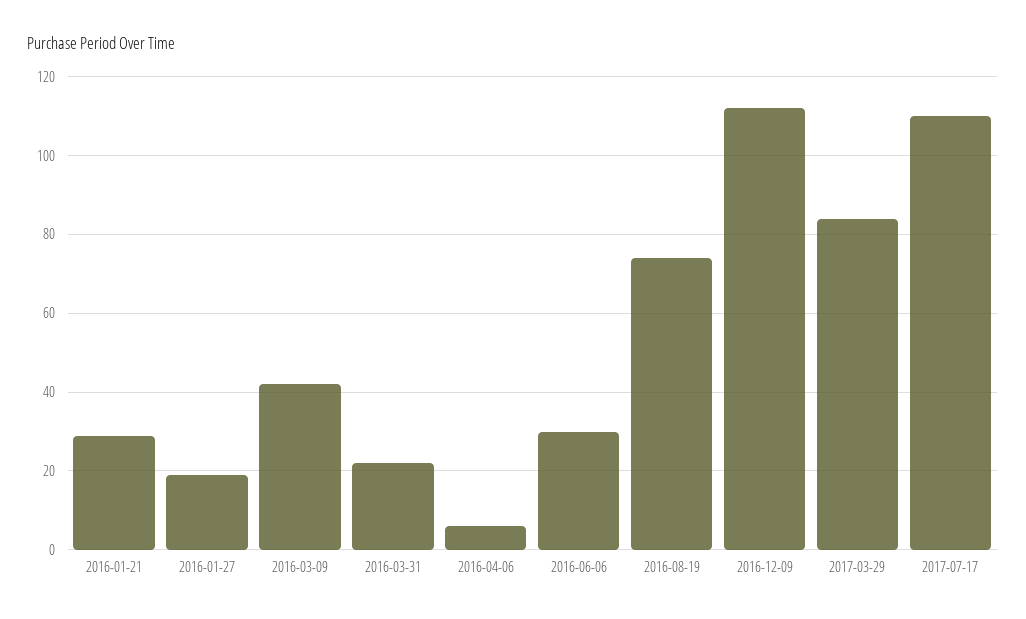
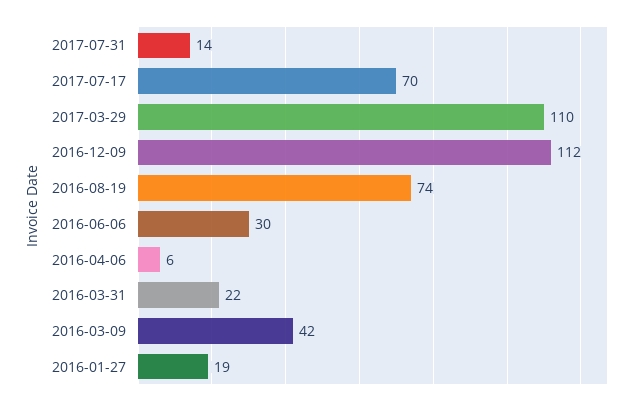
2016-01-21: 30 -> none
2017-03-29: 85 -> 110
2017-07-17: 110 -> 70
2017-07-31: none -> 14

